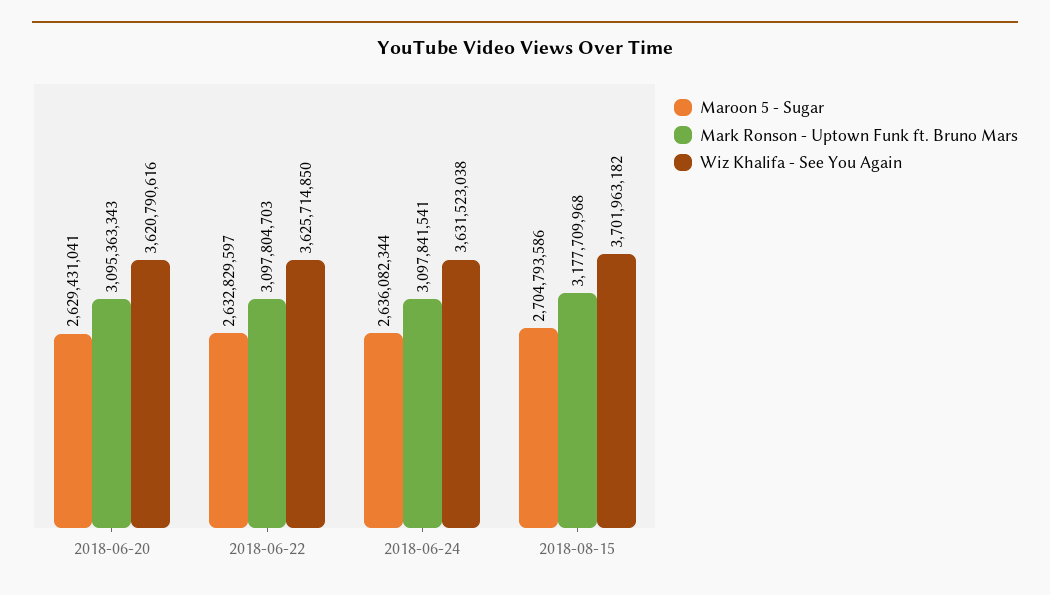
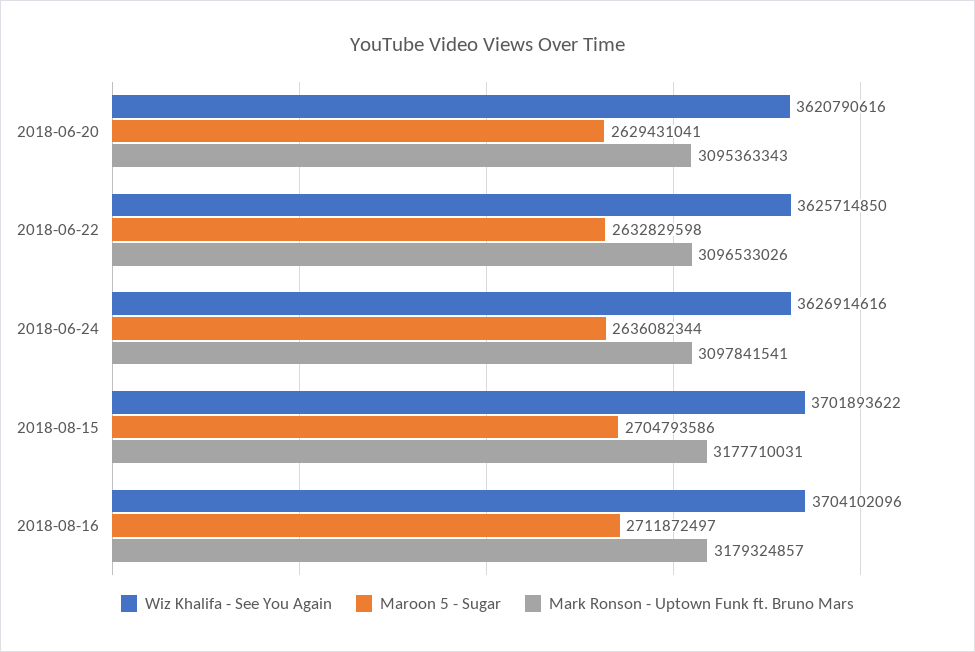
Maroon 5 - Sugar, 2018-06-22: 2632829597 -> 2632829598
Mark Ronson - Uptown Funk ft. Bruno Mars, 2018-06-22: 3097804703 -> 3096533026
Wiz Khalifa - See You Again, 2018-06-24: 3631523038 -> 3626914616
Mark Ronson - Uptown Funk ft. Bruno Mars, 2018-08-15: 3177709968 -> 3177710031
Wiz Khalifa - See You Again, 2018-08-15: 3701963182 -> 3701893622
Wiz Khalifa - See You Again, 2018-08-16: none -> 3704102096
Maroon 5 - Sugar, 2018-08-16: none -> 2711872497
Mark Ronson - Uptown Funk ft. Bruno Mars, 2018-08-16: none -> 3179324857

